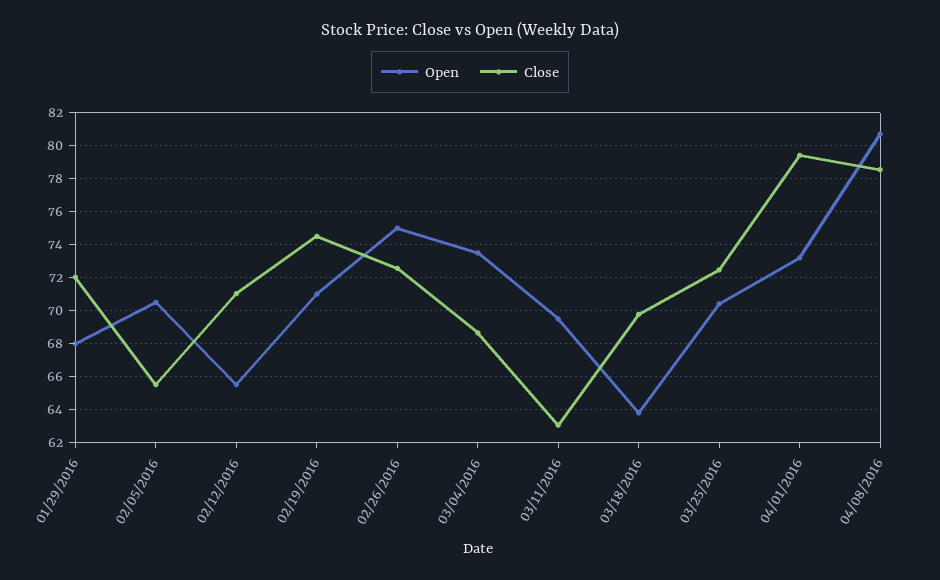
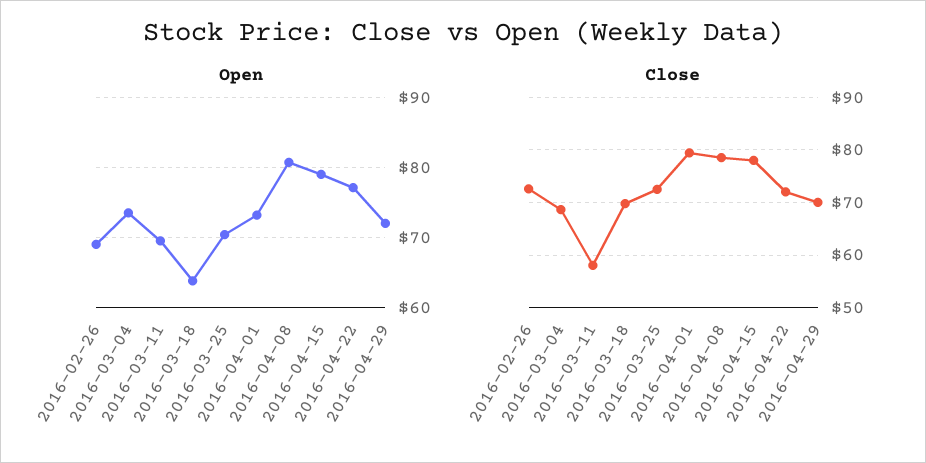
Open, 01/29/2016: 68 -> none
Close, 01/29/2016: 72 -> none
Open, 02/05/2016: 70.5 -> none
Close, 02/05/2016: 65.5 -> none
Open, 02/12/2016: 65.5 -> none
Close, 02/12/2016: 71 -> none
Open, 02/19/2016: 71 -> none
Close, 02/19/2016: 74.5 -> none
Open, 02/26/2016: 75 -> 69
Close, 03/11/2016: 63 -> 58
Open, 2016-04-15: none -> 79
Open, 2016-04-22: none -> 77
Open, 2016-04-29: none -> 72
Close, 2016-04-15: none -> 78
Close, 2016-04-22: none -> 72
Close, 2016-04-29: none -> 70

